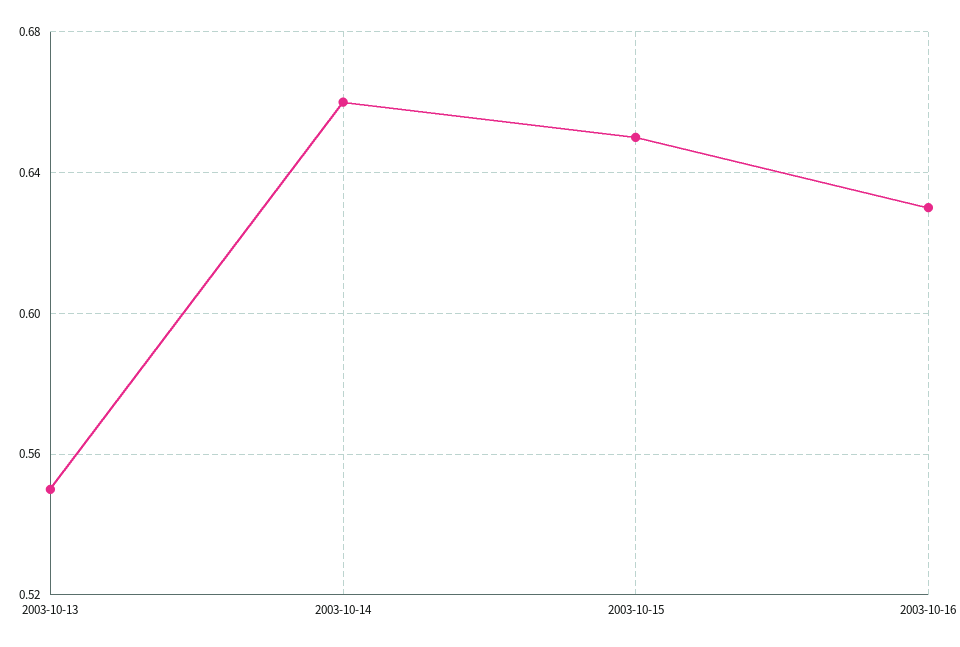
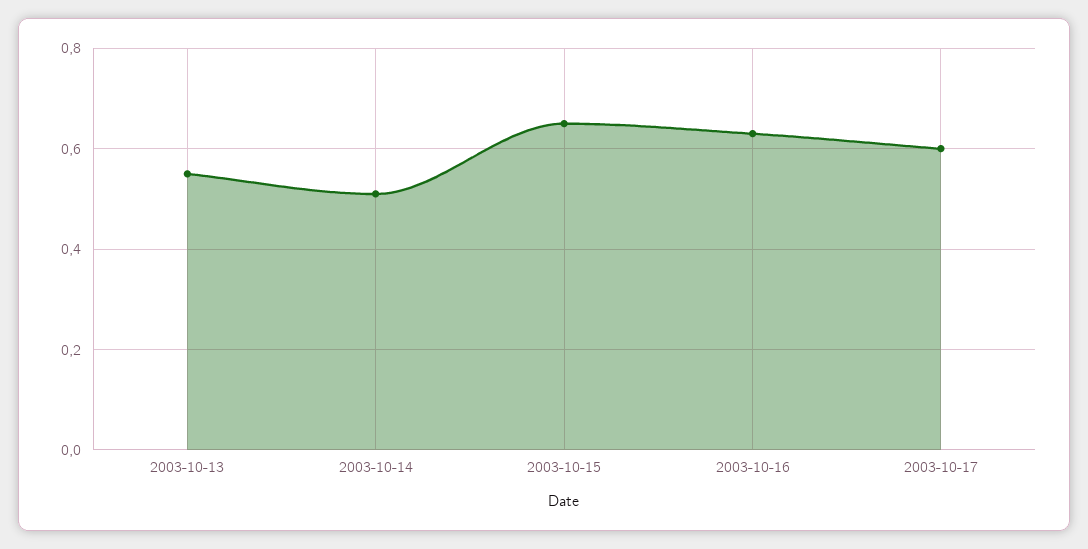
2003-10-14: 0.66 -> 0.5
2003-10-17: none -> 0.6

